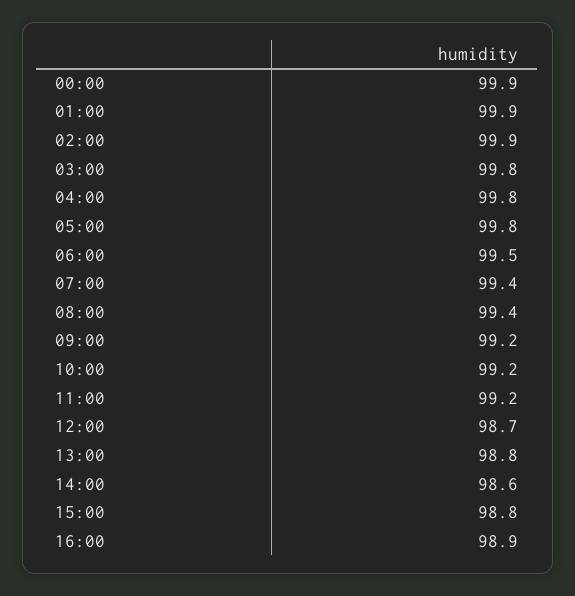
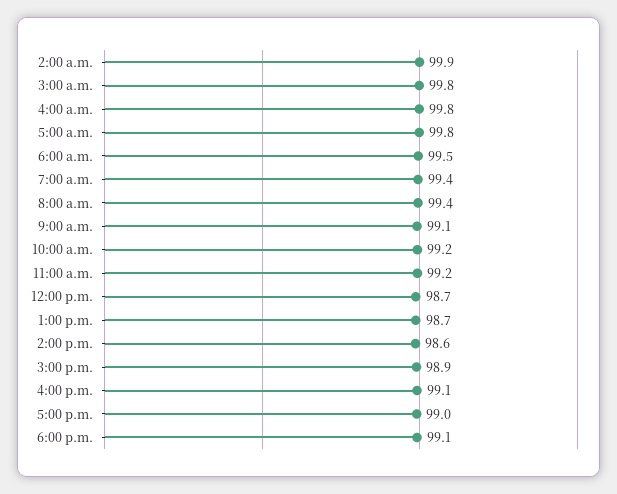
00:00: 99.9 -> none
01:00: 99.9 -> none
09:00: 99.2 -> 99.1
13:00: 98.8 -> 98.7
15:00: 98.8 -> 98.9
16:00: 98.9 -> 99.1
5:00 p.m.: none -> 99
6:00 p.m.: none -> 99.1

